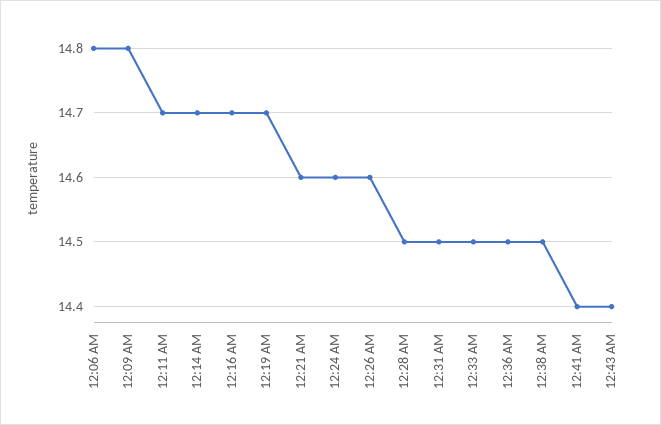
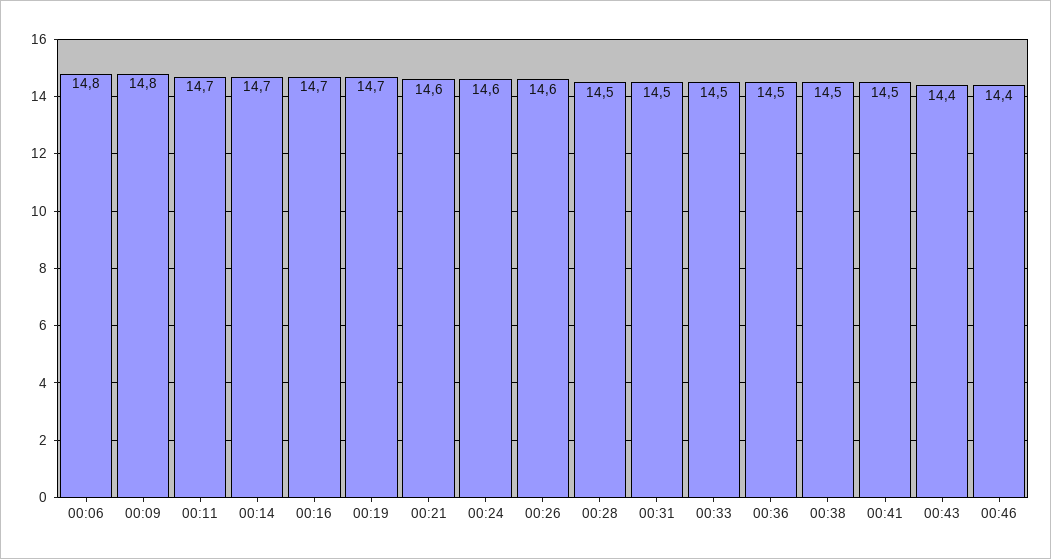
12:41 AM: 14.4 -> 14.5
00:46: none -> 14.4

